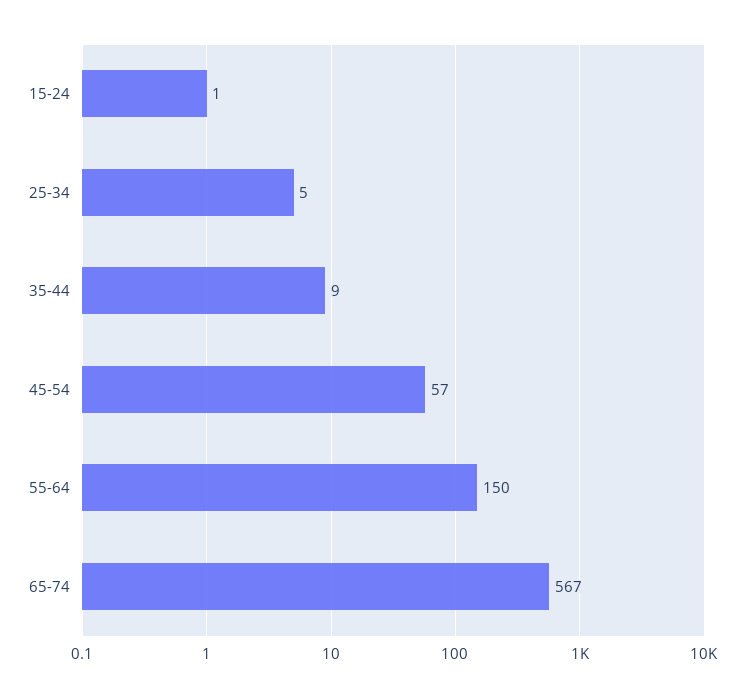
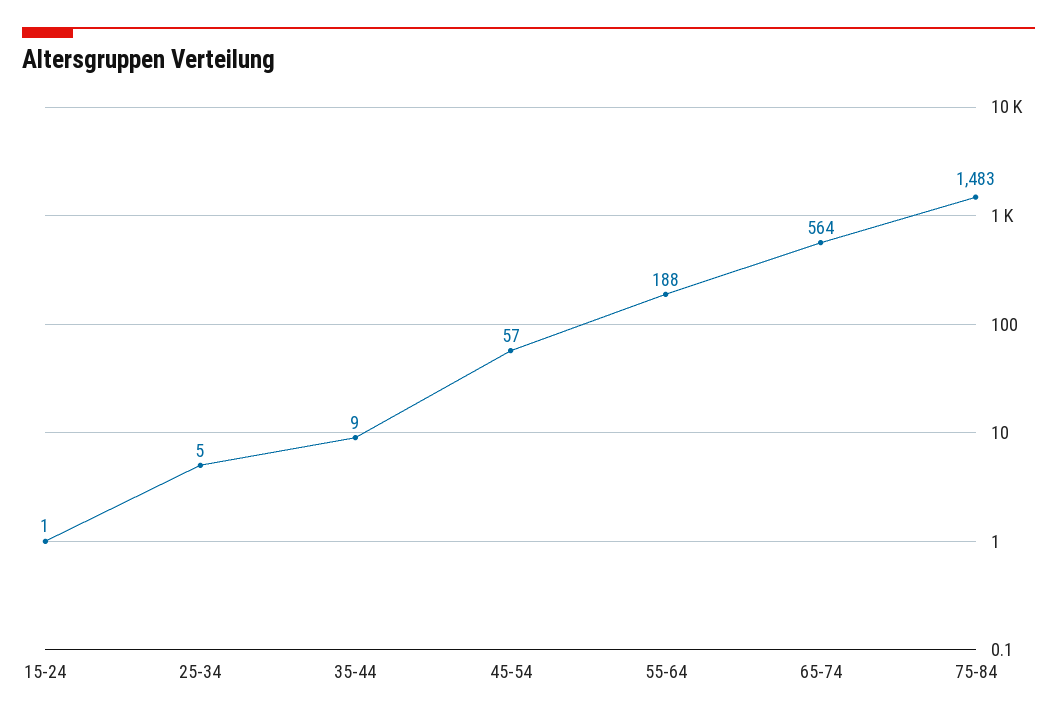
55-64: 150 -> 188
65-74: 567 -> 564
75-84: none -> 1483

